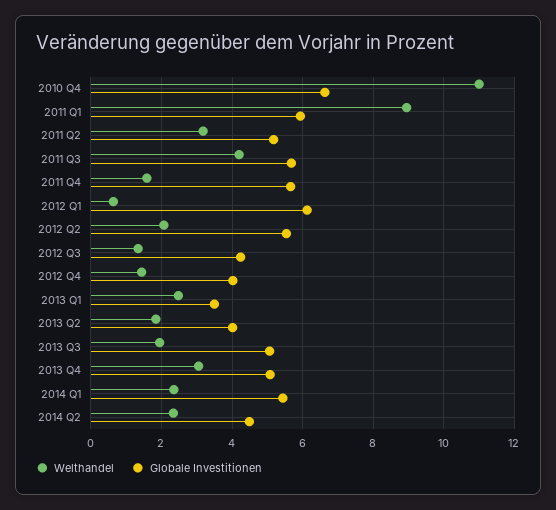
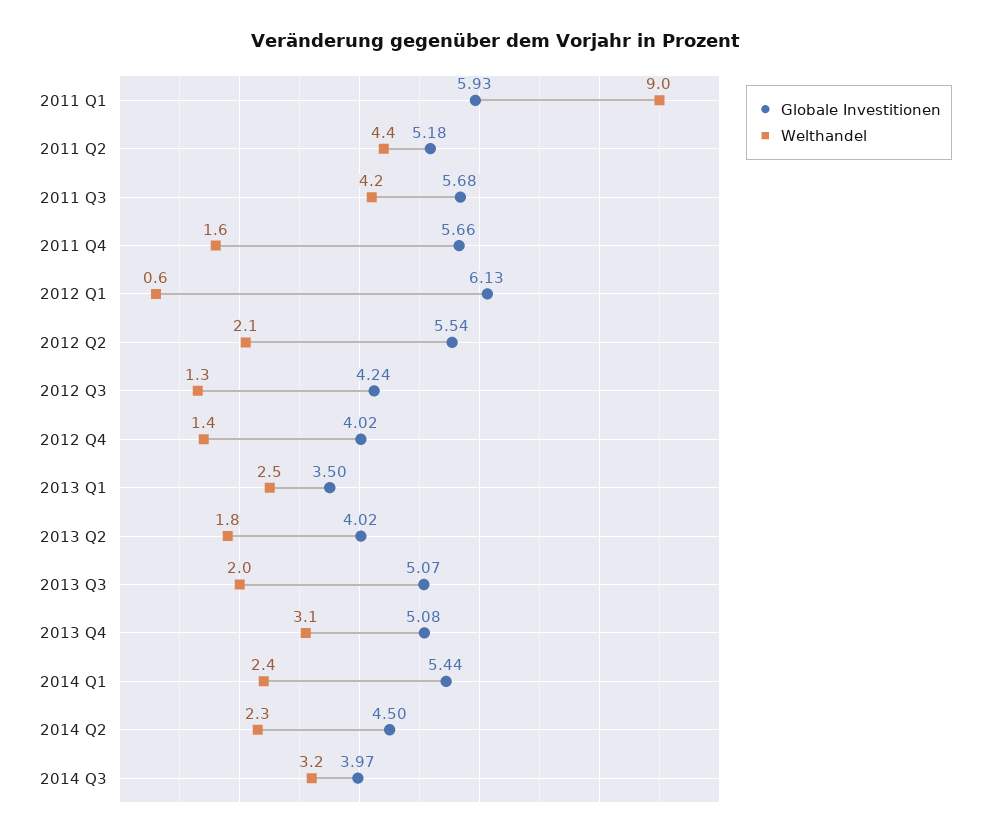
Welthandel, 2010 Q4: 11 -> none
Globale Investitionen, 2010 Q4: 6.6 -> none
Welthandel, 2011 Q2: 3.2 -> 4.4
Globale Investitionen, 2014 Q3: none -> 3.97
Welthandel, 2014 Q3: none -> 3.2

